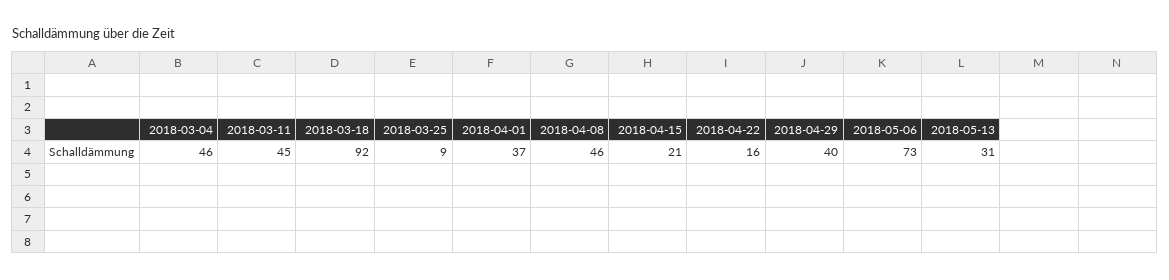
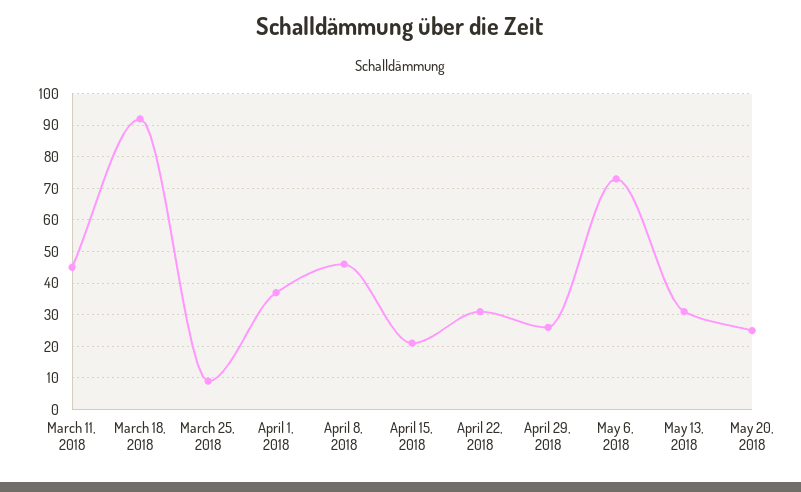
2018-03-04: 46 -> none
2018-04-22: 16 -> 30
2018-04-29: 40 -> 25
May 20, 2018: none -> 25

